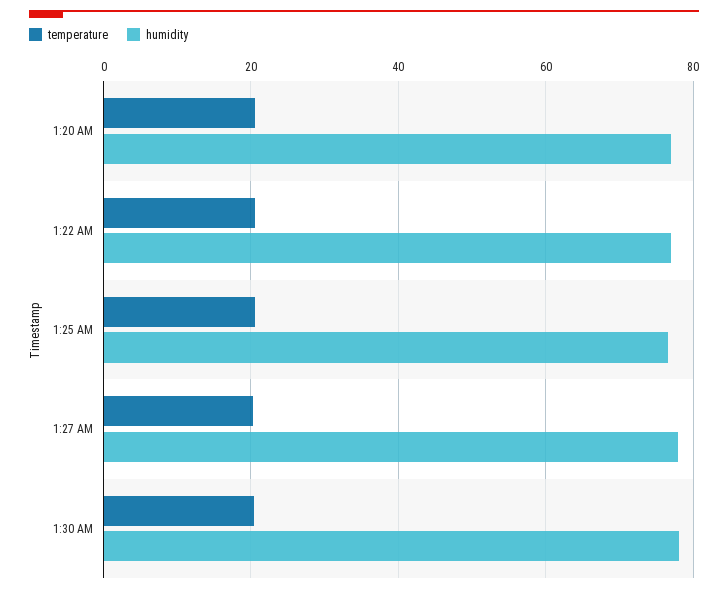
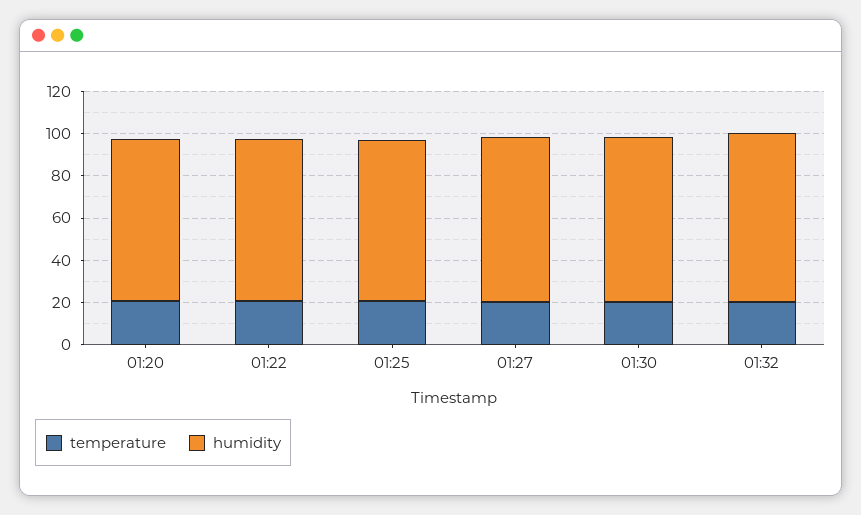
temperature, 01:32: none -> 20
humidity, 01:32: none -> 80

